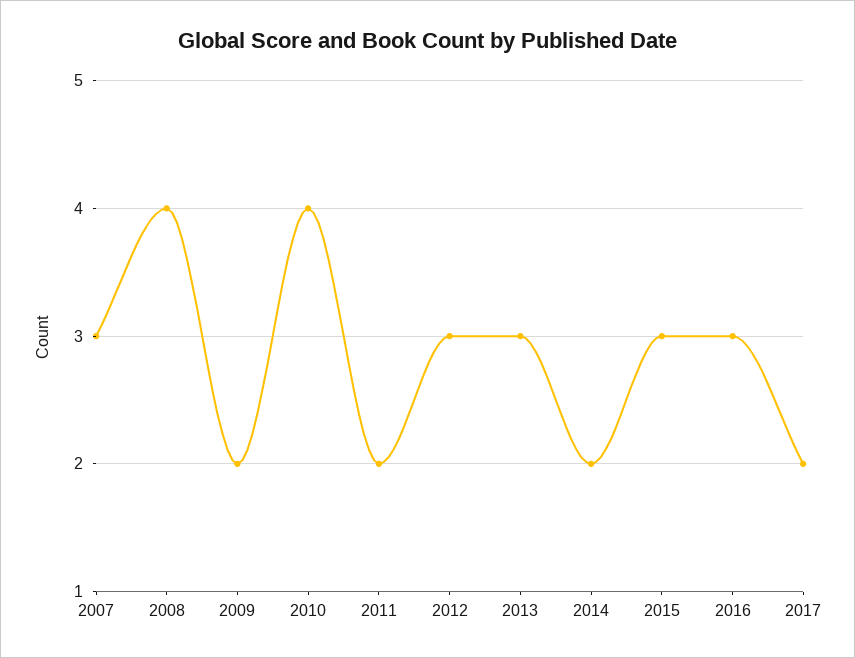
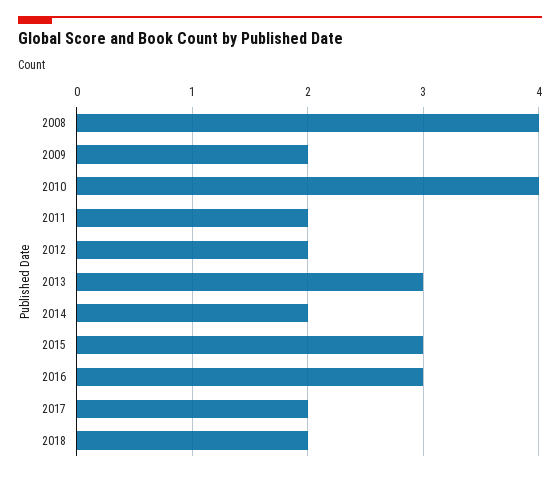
2007: 3 -> none
2012: 3 -> 2
2018: none -> 2

